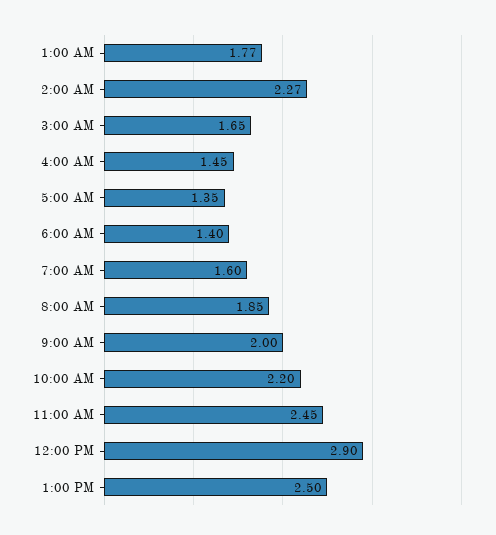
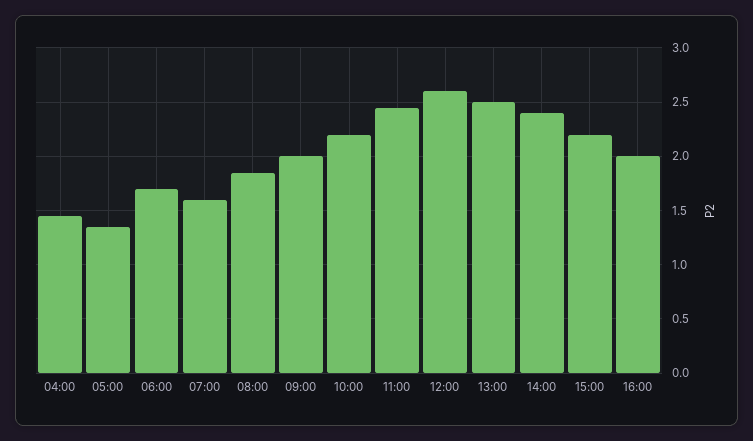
1:00 AM: 1.77 -> none
2:00 AM: 2.27 -> none
3:00 AM: 1.65 -> none
6:00 AM: 1.4 -> 1.7
12:00 PM: 2.9 -> 2.6
14:00: none -> 2.4
15:00: none -> 2.2
16:00: none -> 2

